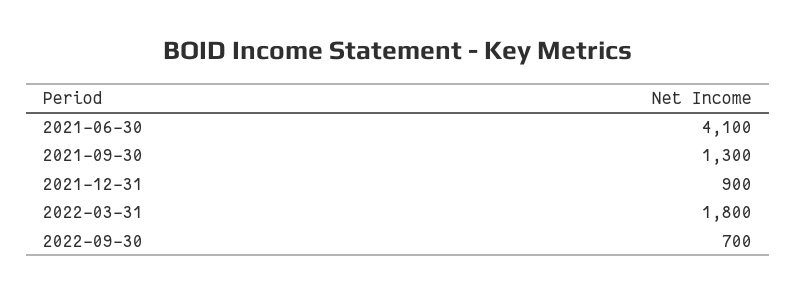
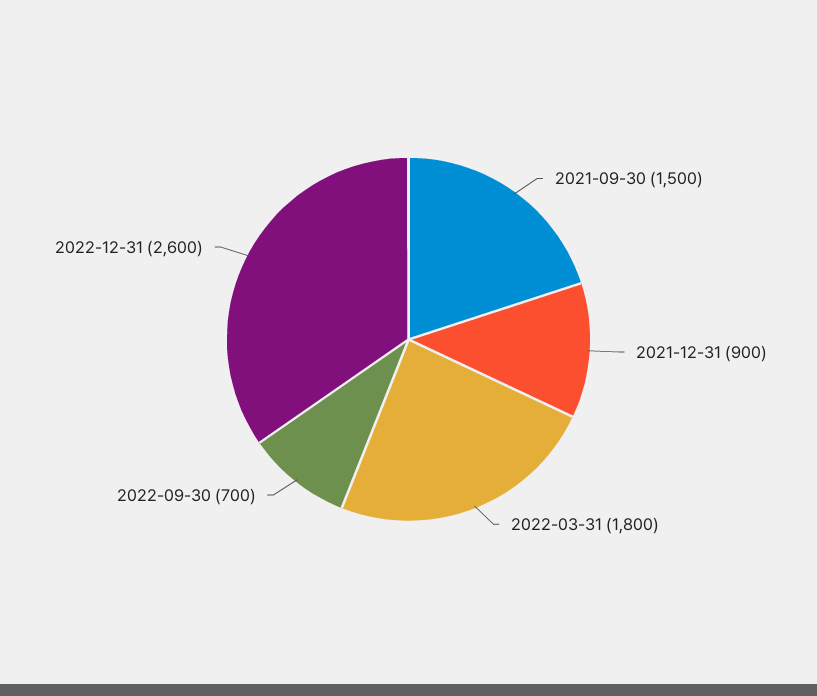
2021-06-30: 4100 -> none
2021-09-30: 1300 -> 1500
2022-12-31: none -> 2600

